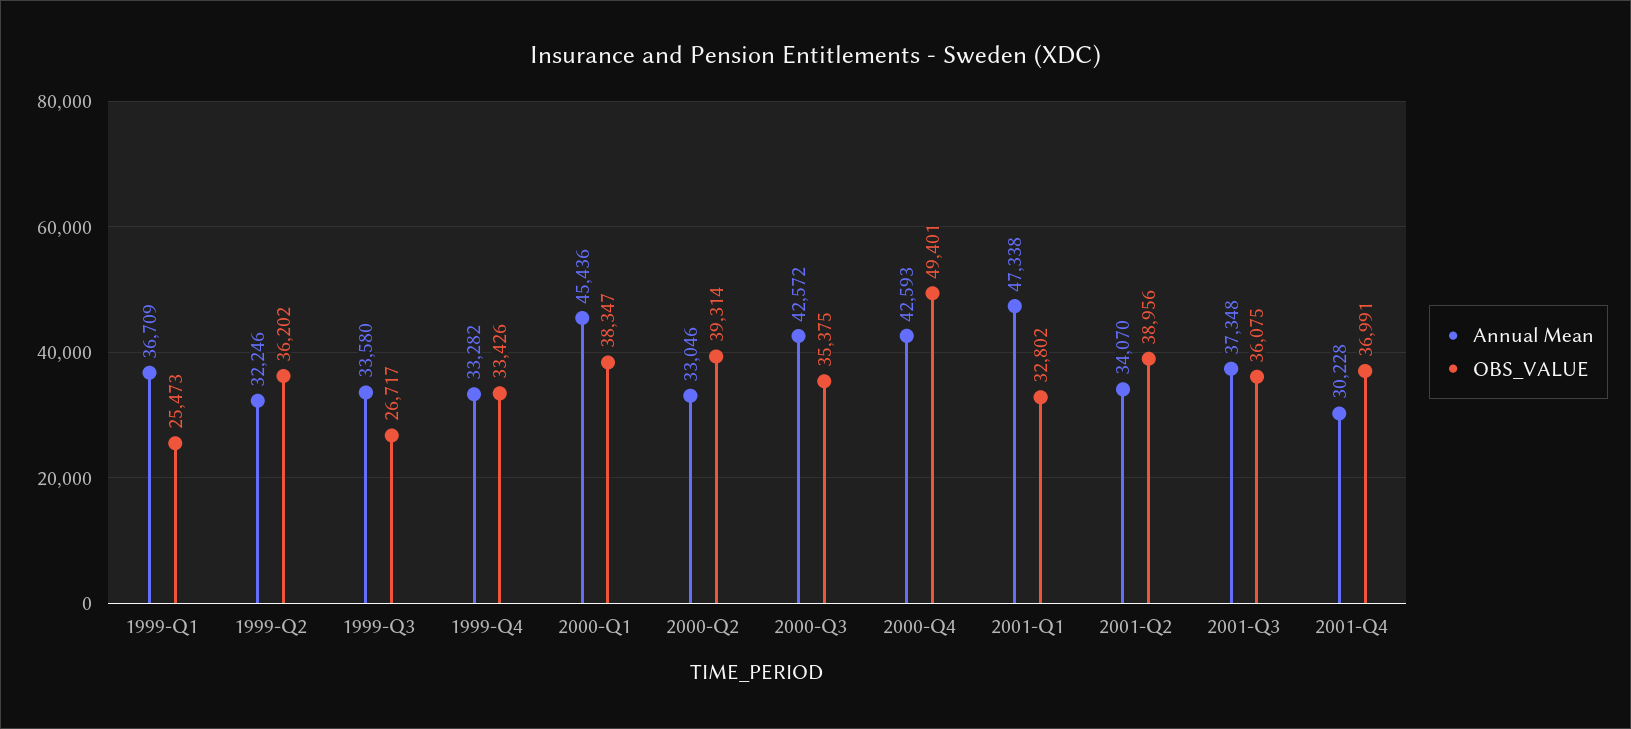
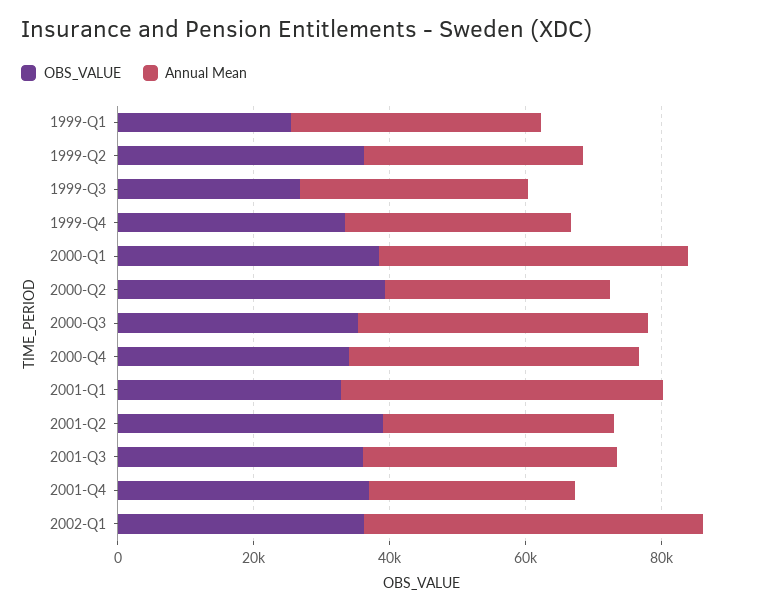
OBS_VALUE, 2000-Q4: 49401 -> 35000
OBS_VALUE, 2002-Q1: none -> 35000
Annual Mean, 2002-Q1: none -> 50000

